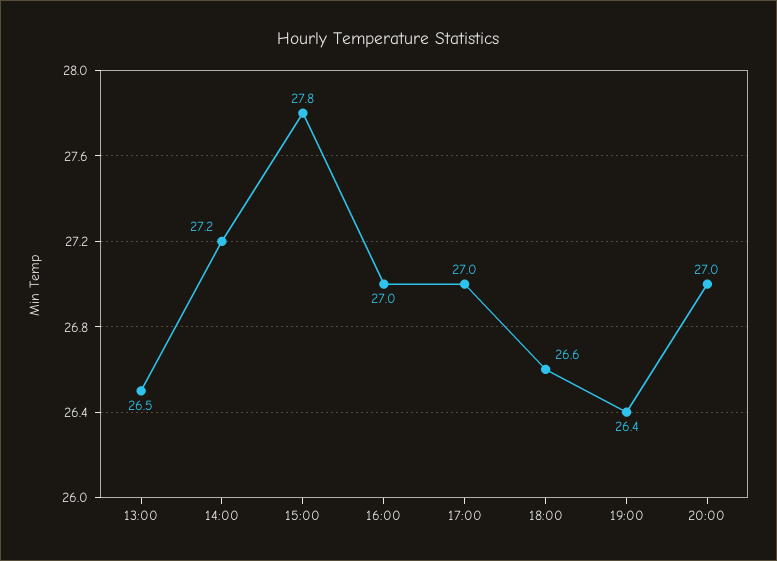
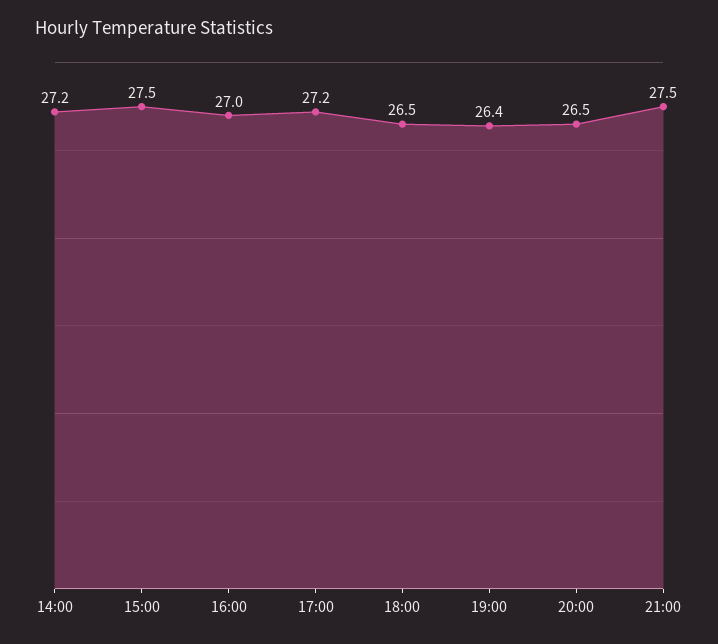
13:00: 26.5 -> none
15:00: 27.8 -> 27.5
17:00: 27 -> 27.2
18:00: 26.6 -> 26.5
20:00: 27 -> 26.5
21:00: none -> 27.5

